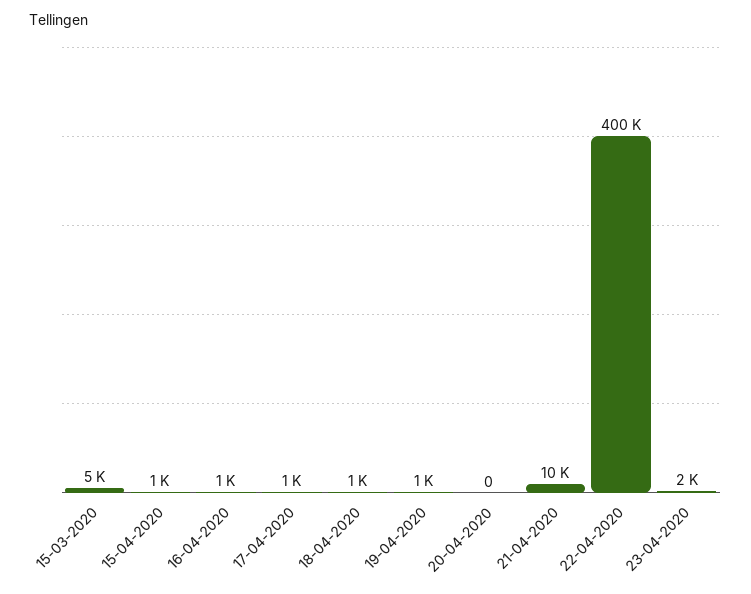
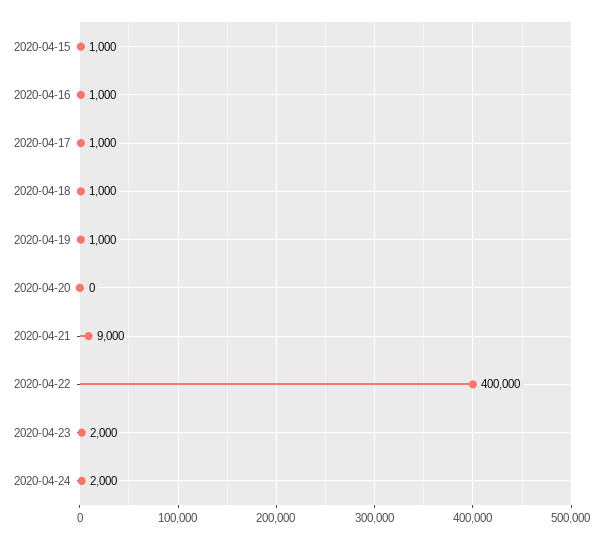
15-03-2020: 5000 -> none
21-04-2020: 10000 -> 9000
2020-04-24: none -> 2000

